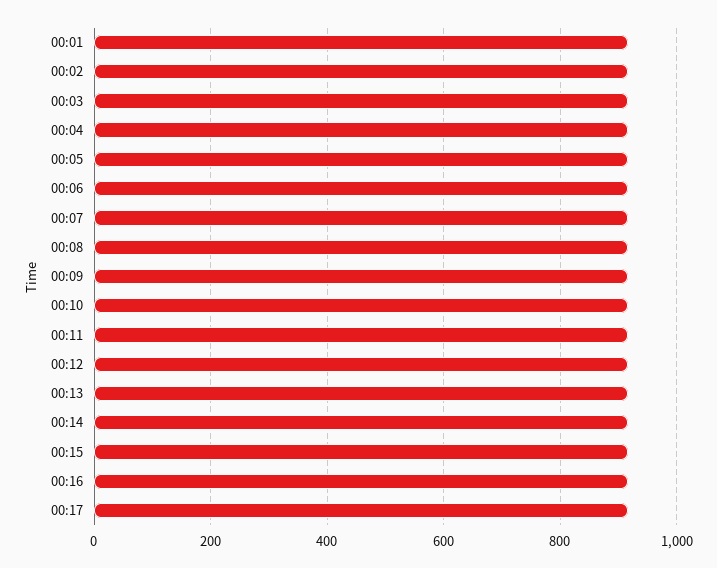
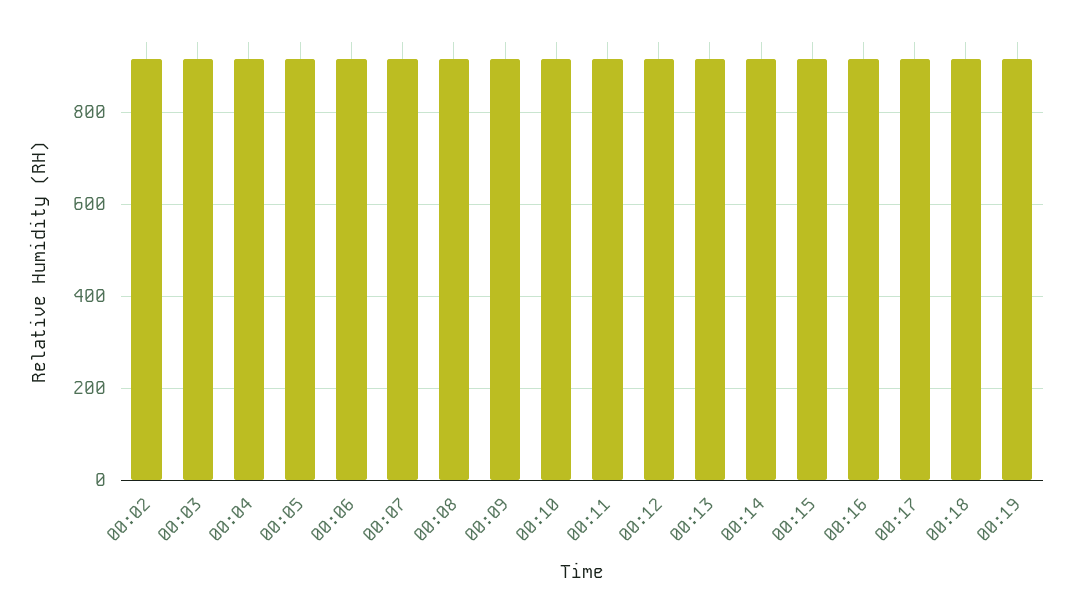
00:01: 920 -> none
00:18: none -> 920
00:19: none -> 920

